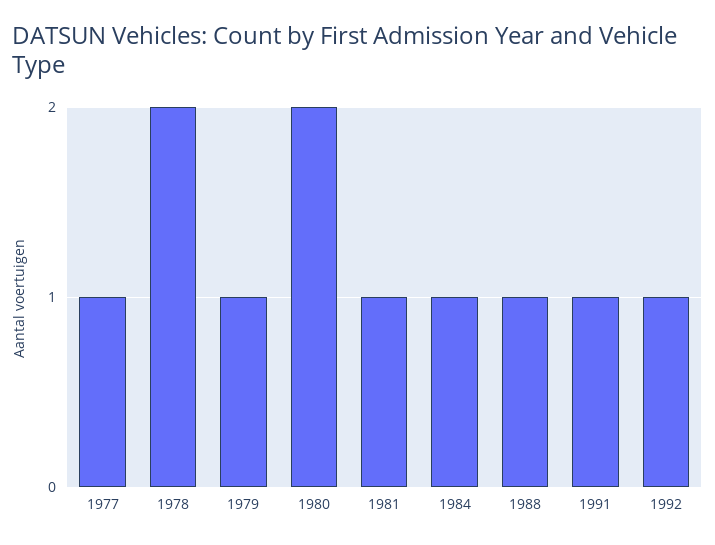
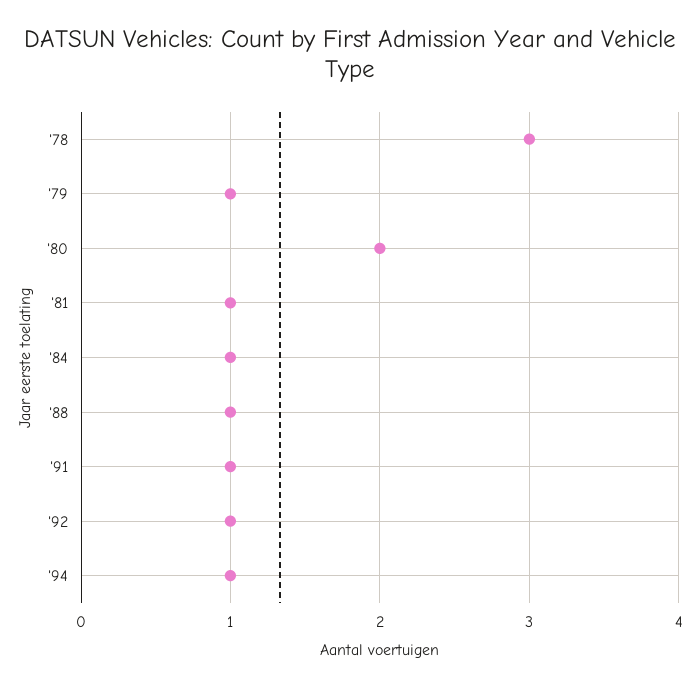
1977: 1 -> none
1978: 2 -> 3
'94: none -> 1

